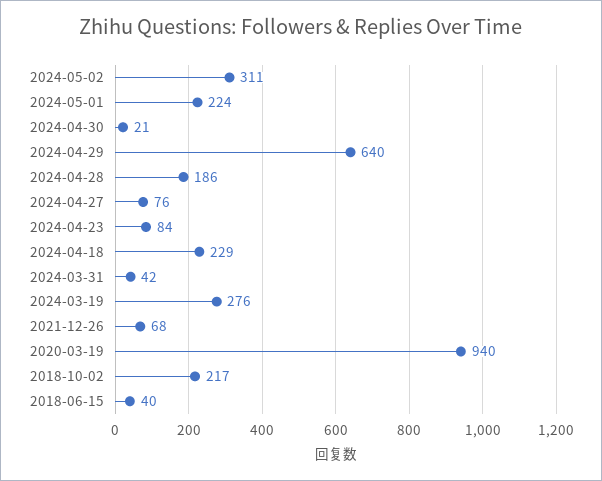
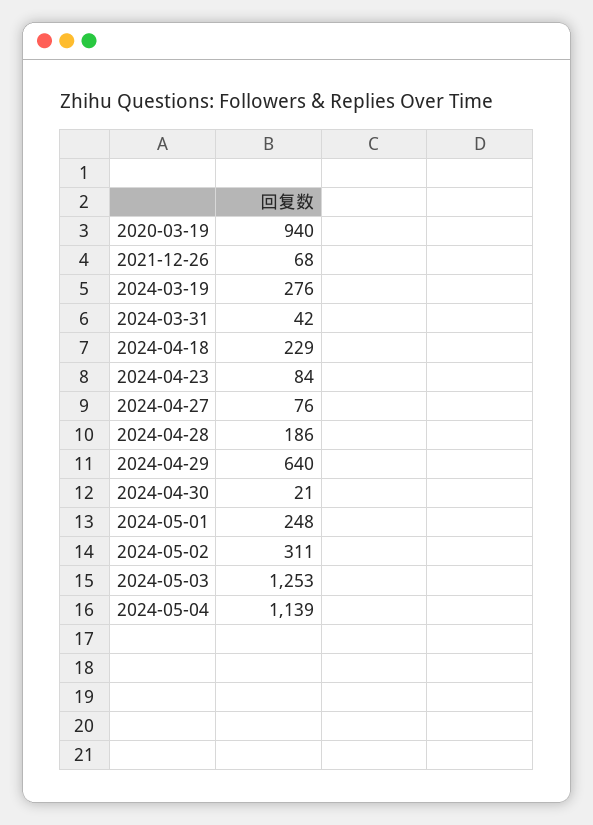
2024-05-01: 224 -> 248
2018-10-02: 217 -> none
2018-06-15: 40 -> none
2024-05-03: none -> 1253
2024-05-04: none -> 1139

